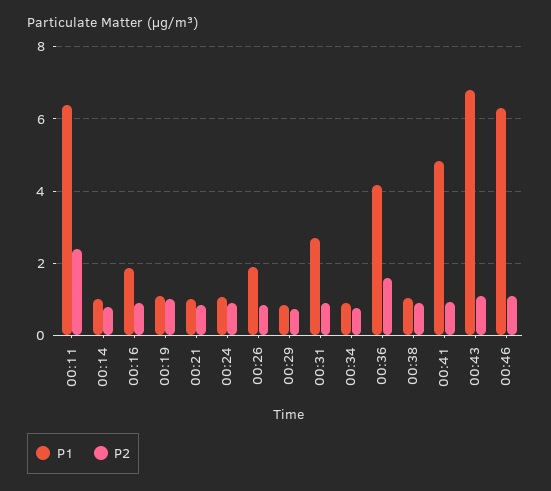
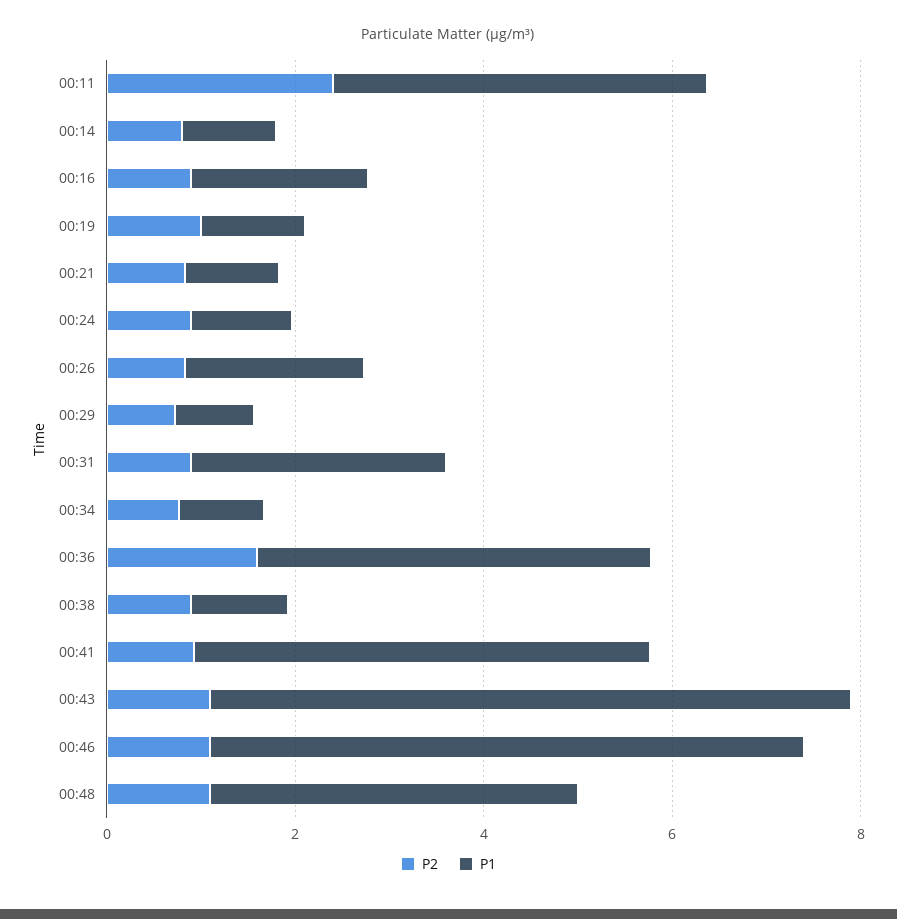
P1, 00:11: 6.4 -> 4
P2, 00:48: none -> 1
P1, 00:48: none -> 4

